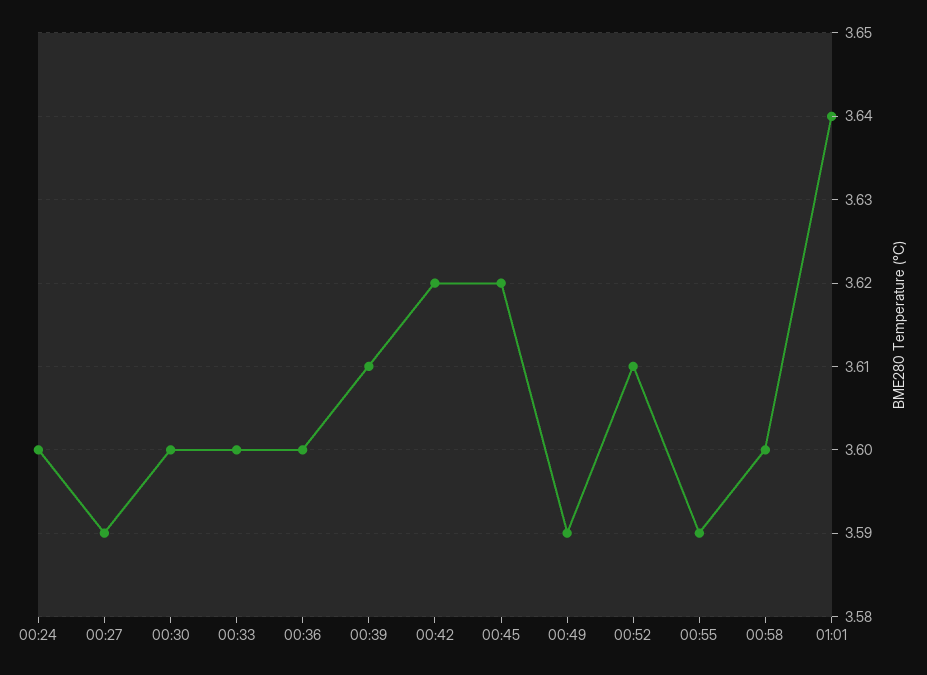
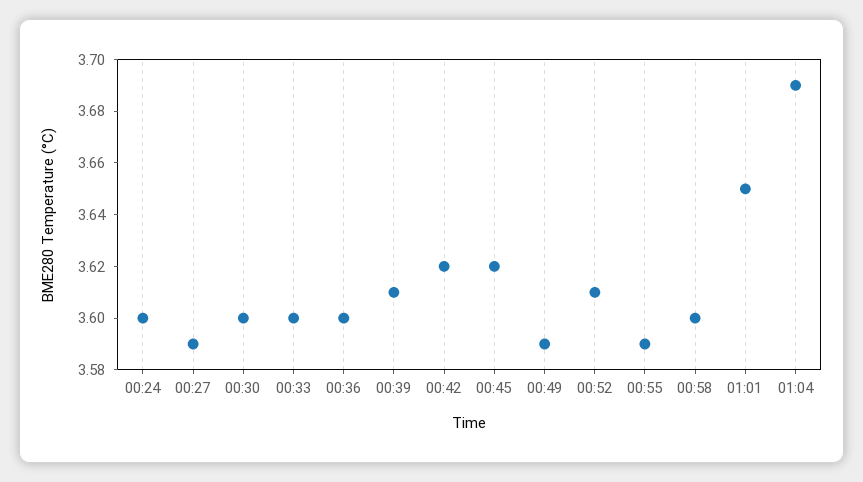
01:01: 3.64 -> 3.65
01:04: none -> 3.69

